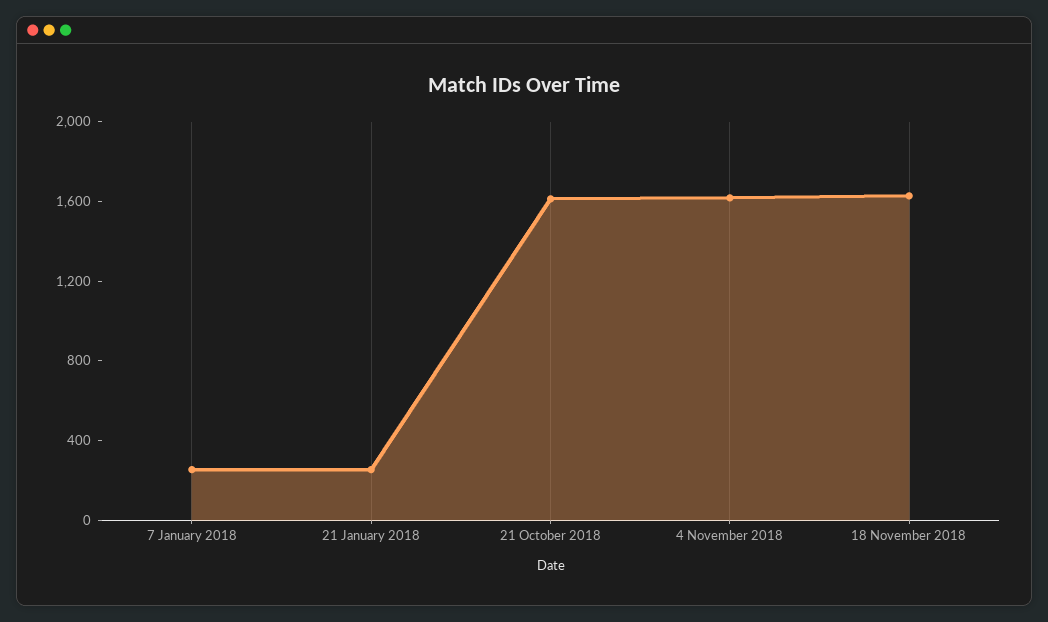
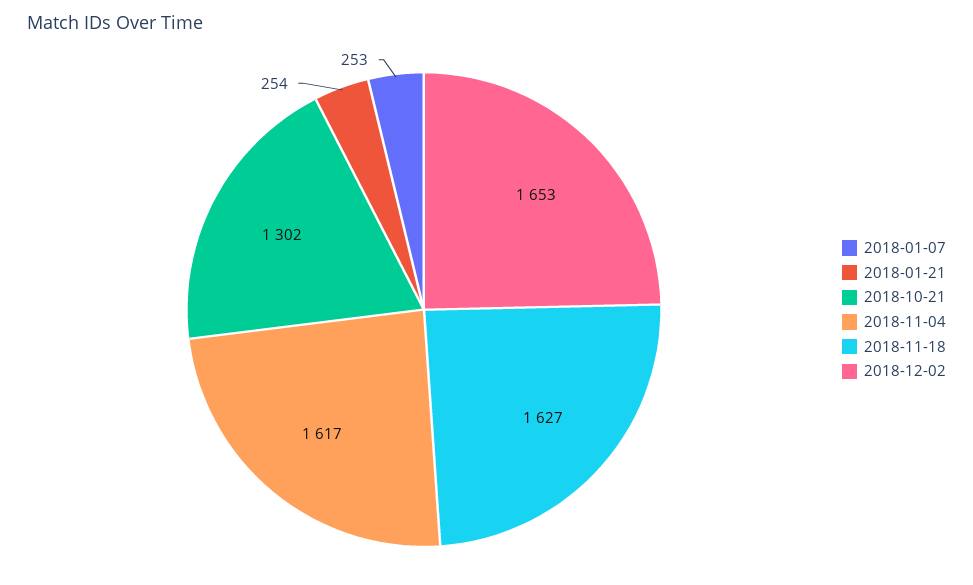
21 October 2018: 1600 -> 1302
2018-12-02: none -> 1653

